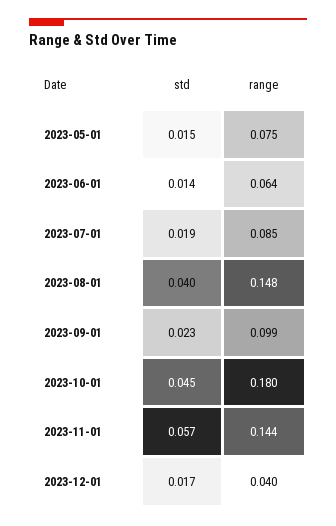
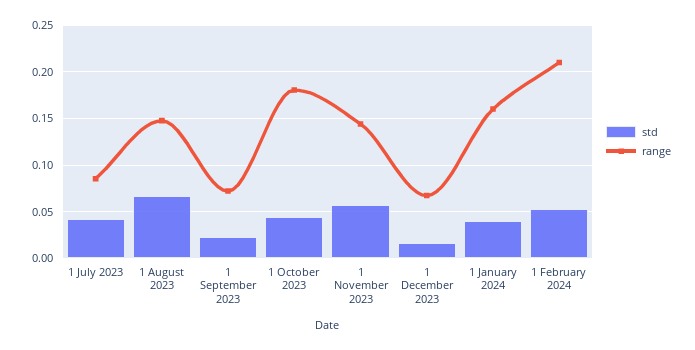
std, 2023-05-01: 0.015 -> none
range, 2023-05-01: 0.075 -> none
std, 2023-06-01: 0.014 -> none
range, 2023-06-01: 0.064 -> none
std, 2023-07-01: 0.019 -> 0.04
std, 2023-08-01: 0.04 -> 0.07
range, 2023-09-01: 0.099 -> 0.07
range, 2023-12-01: 0.04 -> 0.07
std, 1 January 2024: none -> 0.04
range, 1 January 2024: none -> 0.16
std, 1 February 2024: none -> 0.05
range, 1 February 2024: none -> 0.21

